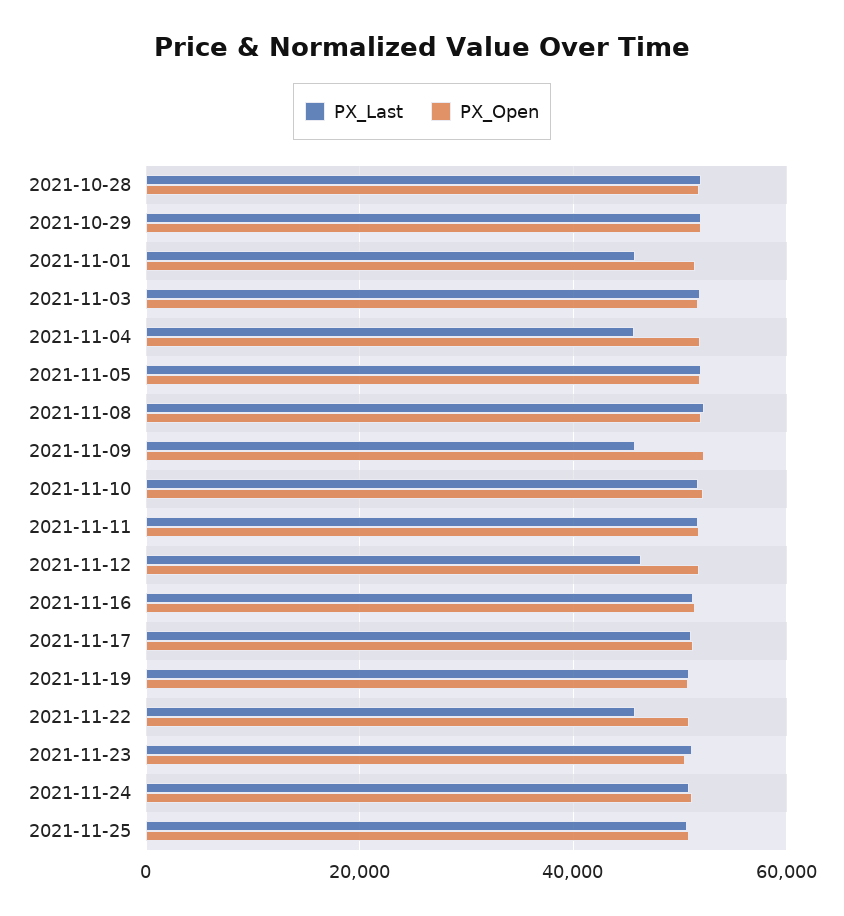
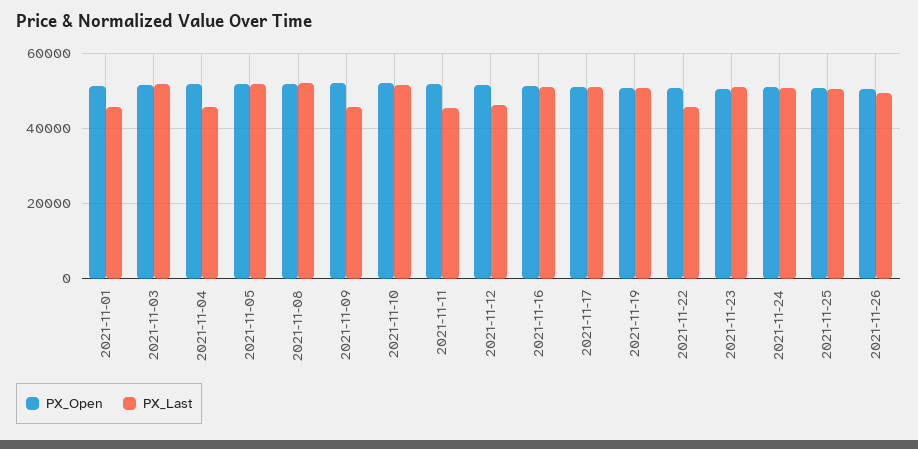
PX_Last, 2021-10-28: 52000 -> none
PX_Open, 2021-10-28: 52000 -> none
PX_Last, 2021-10-29: 52000 -> none
PX_Open, 2021-10-29: 52000 -> none
PX_Last, 2021-11-11: 52000 -> 46000
PX_Open, 2021-11-26: none -> 50000
PX_Last, 2021-11-26: none -> 50000

